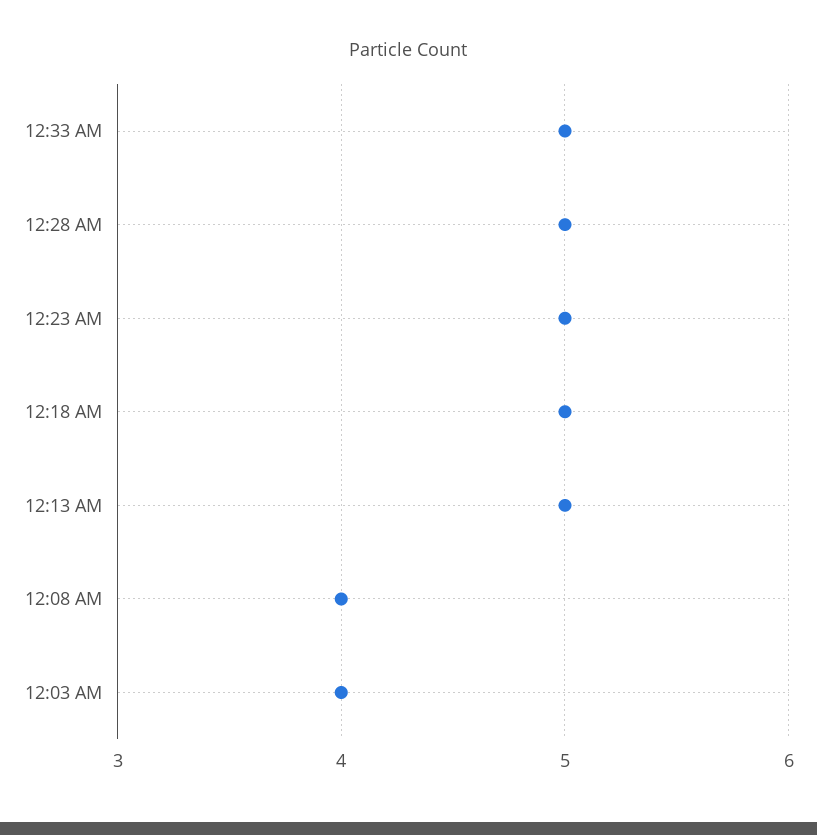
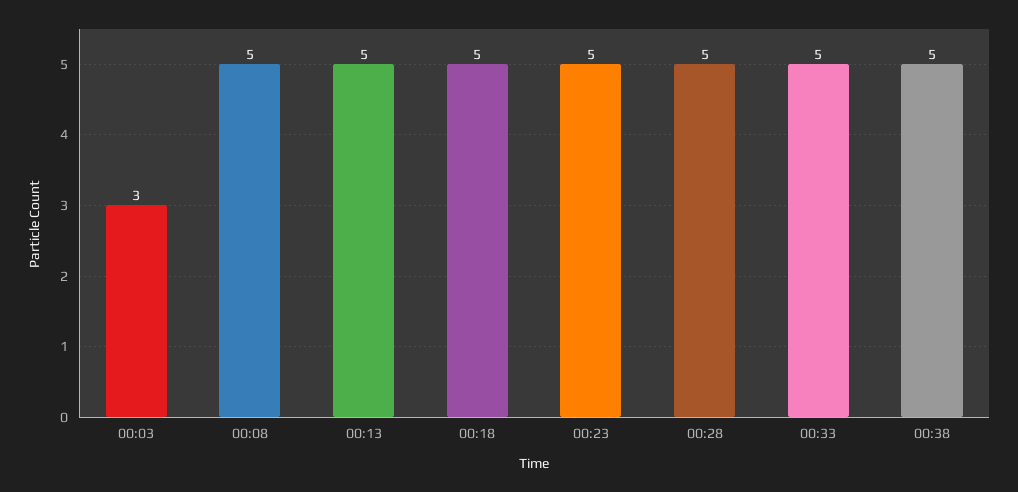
12:08 AM: 4 -> 5
12:03 AM: 4 -> 3
00:38: none -> 5

